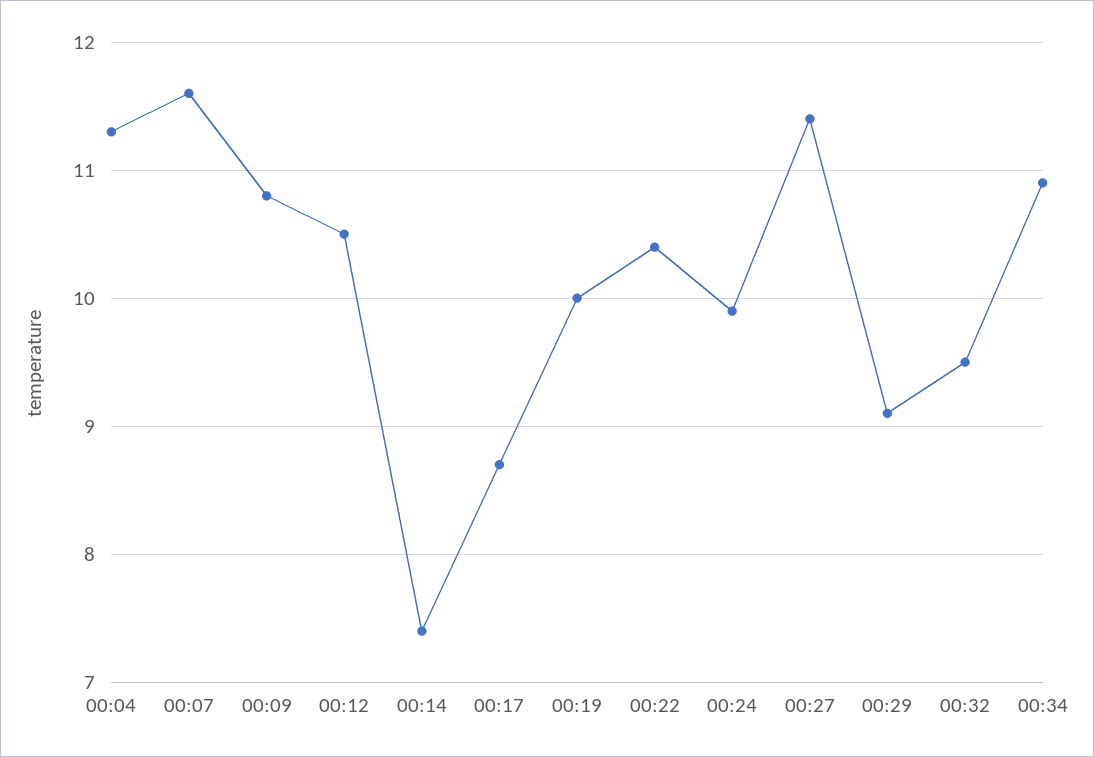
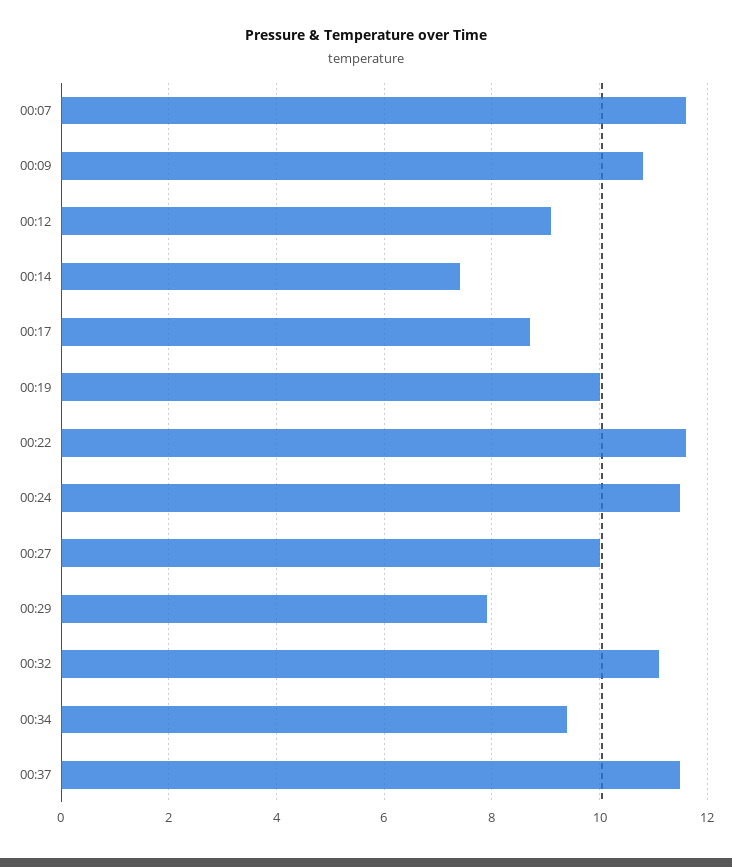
00:04: 11.3 -> none
00:12: 10.5 -> 9
00:22: 10.4 -> 11.5
00:24: 9.9 -> 11.5
00:27: 11.4 -> 10
00:29: 9.1 -> 8
00:32: 9.5 -> 11
00:34: 10.9 -> 9.5
00:37: none -> 11.5

